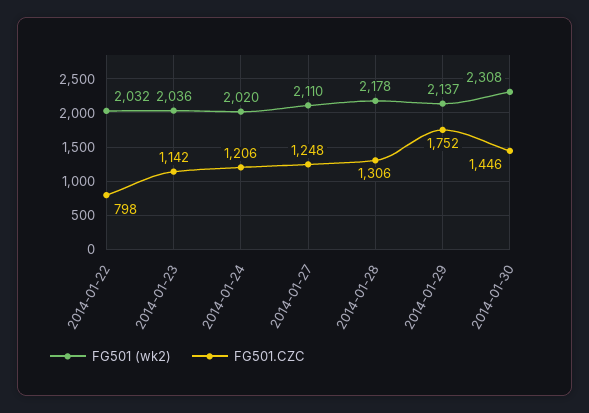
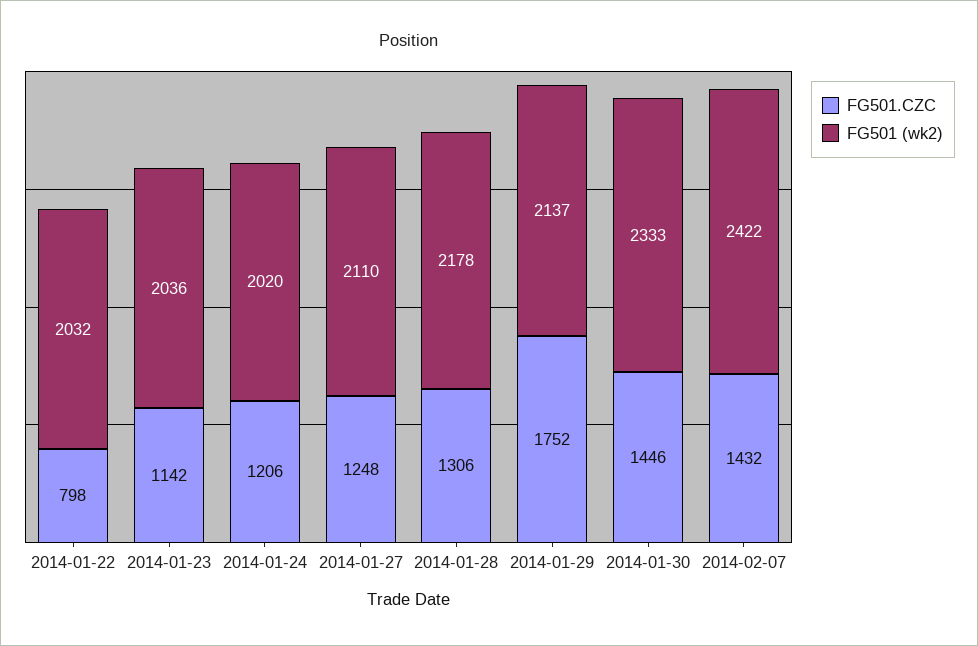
FG501 (wk2), 2014-01-30: 2308 -> 2333
FG501.CZC, 2014-02-07: none -> 1432
FG501 (wk2), 2014-02-07: none -> 2422

